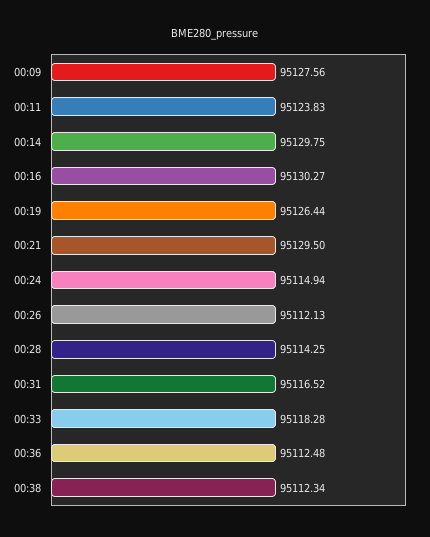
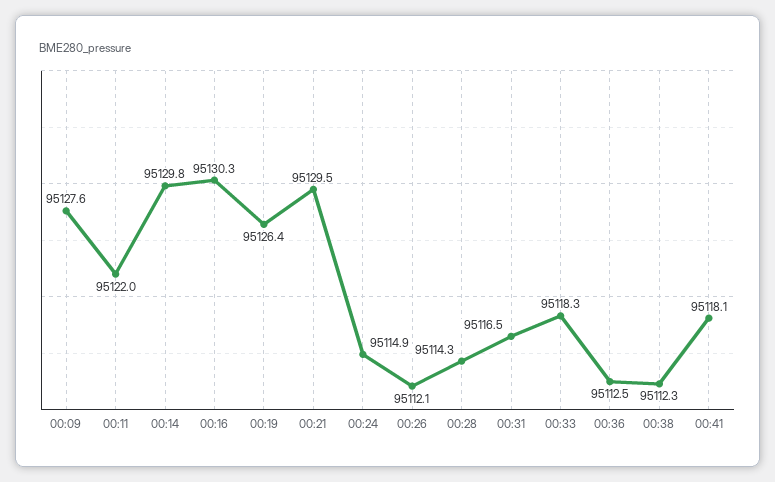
00:11: 95123.83 -> 95122
00:41: none -> 95118.1

